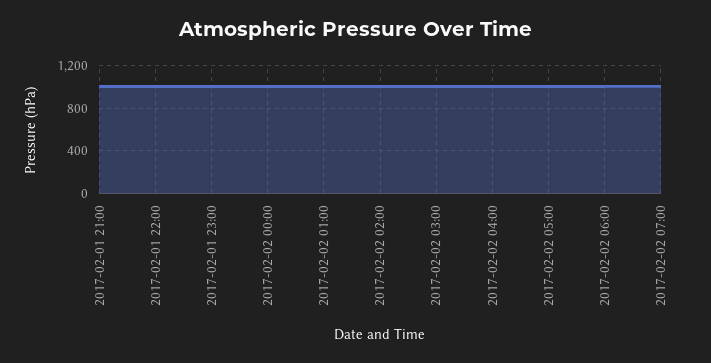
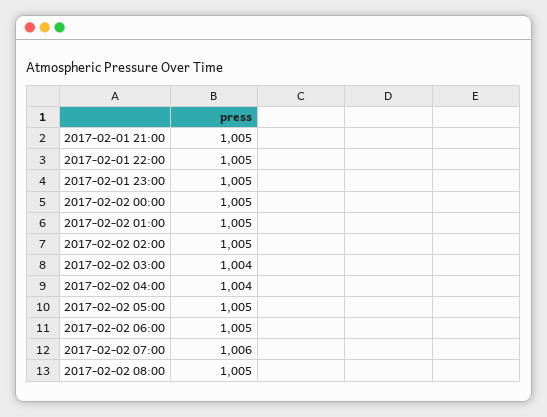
2017-02-02 08:00: none -> 1005

